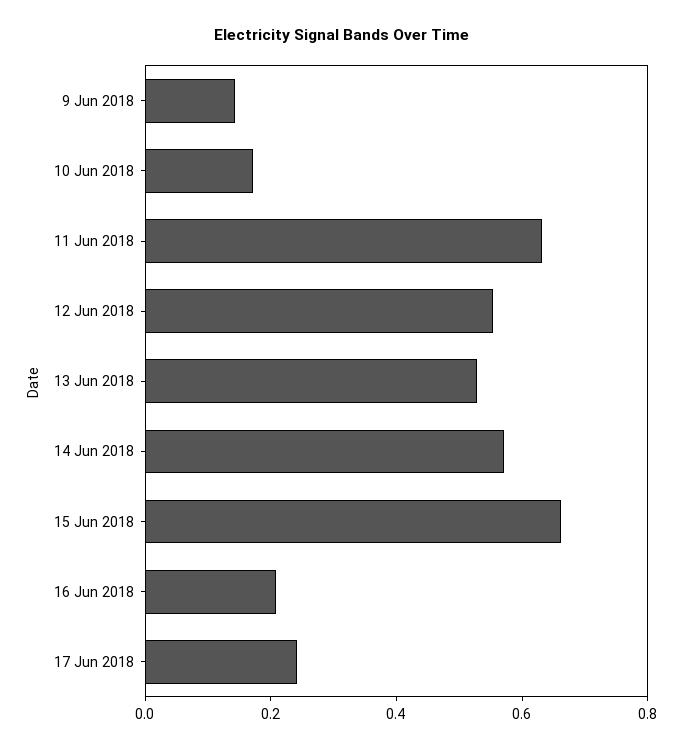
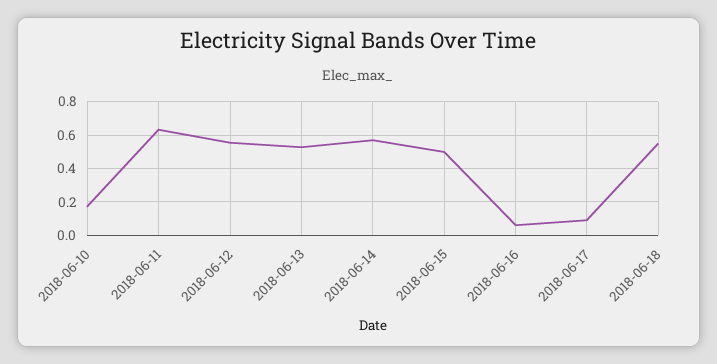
9 Jun 2018: 0.15 -> none
15 Jun 2018: 0.65 -> 0.5
16 Jun 2018: 0.2 -> 0.05
17 Jun 2018: 0.25 -> 0.1
2018-06-18: none -> 0.55

